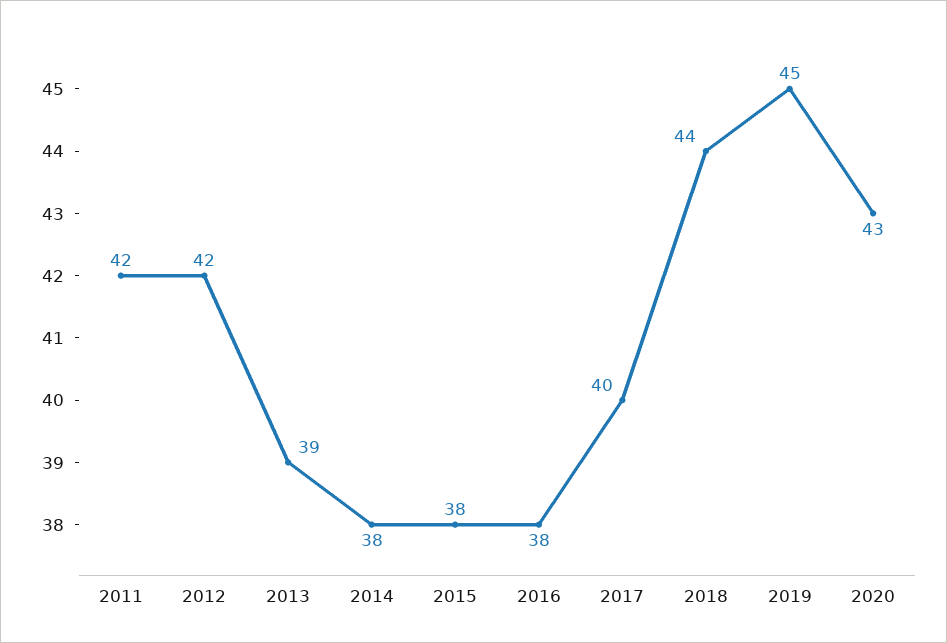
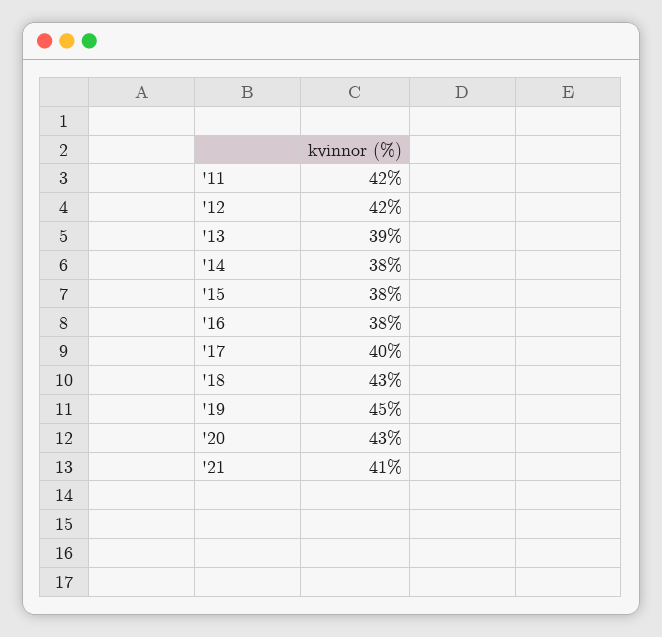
2018: 44 -> 43
'21: none -> 41

